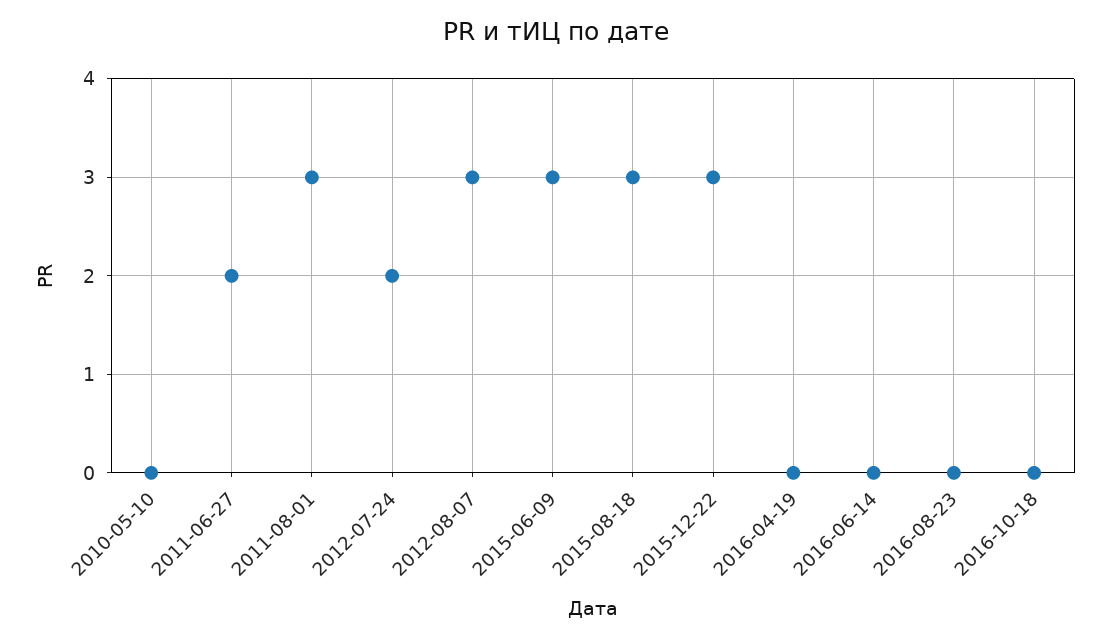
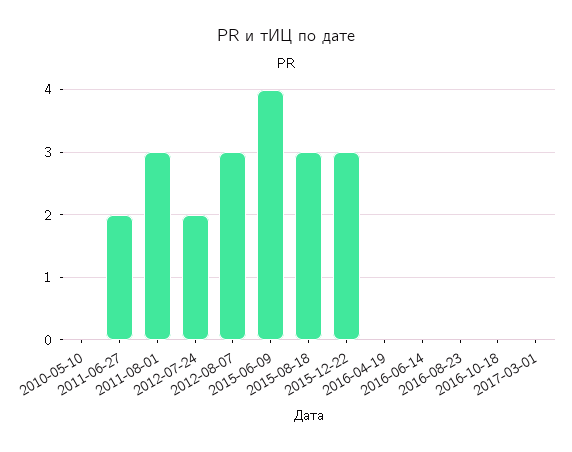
2015-06-09: 3 -> 4
2017-03-01: none -> 0

